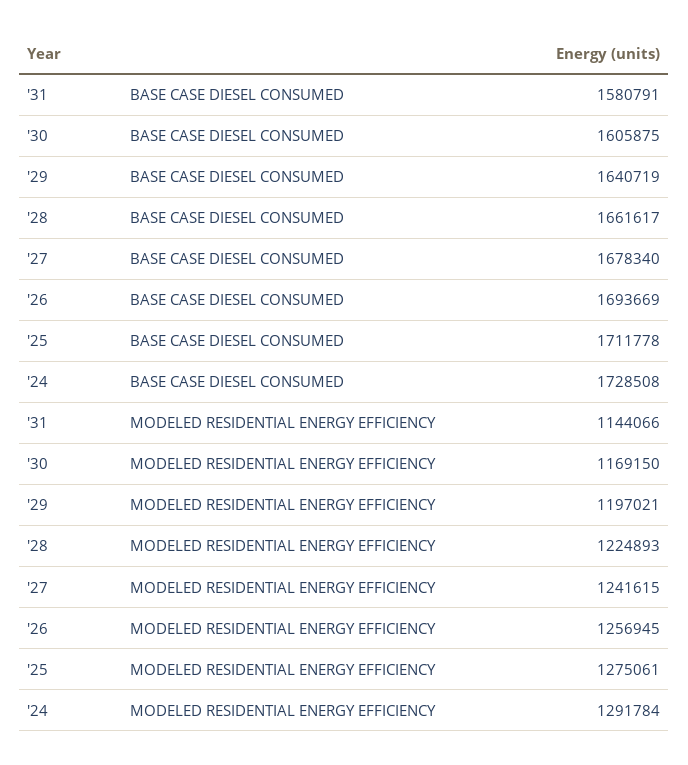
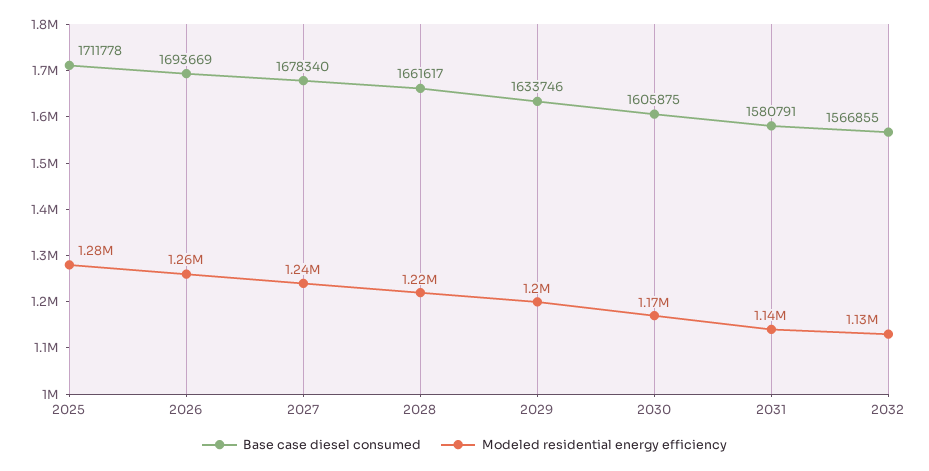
BASE CASE DIESEL CONSUMED, '29: 1640719 -> 1633746
BASE CASE DIESEL CONSUMED, '24: 1728508 -> none
MODELED RESIDENTIAL ENERGY EFFICIENCY, '24: 1291784 -> none
BASE CASE DIESEL CONSUMED, 2032: none -> 1566855
MODELED RESIDENTIAL ENERGY EFFICIENCY, 2032: none -> 1130000

